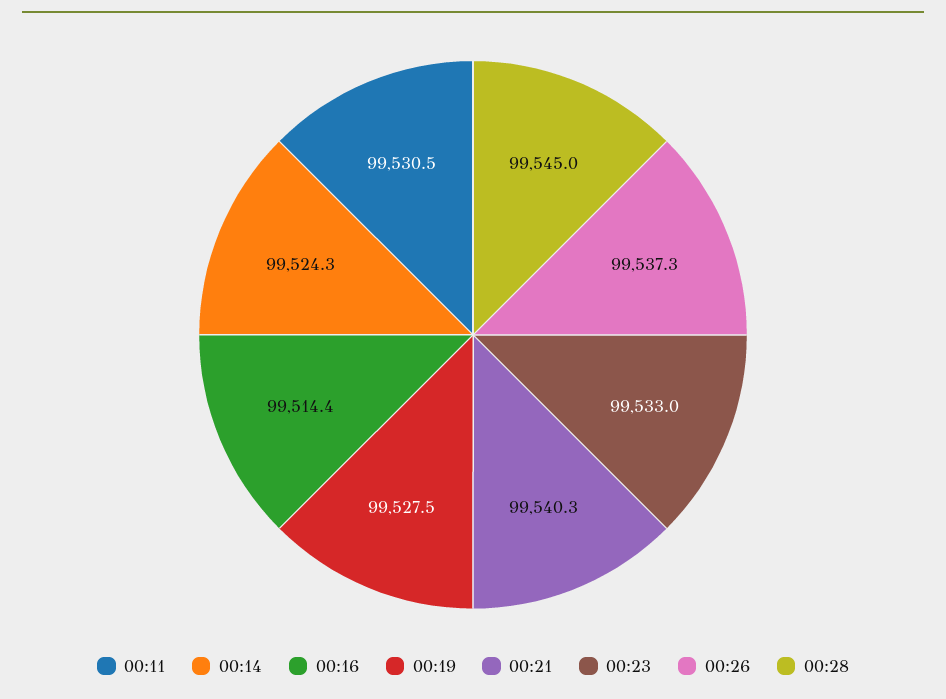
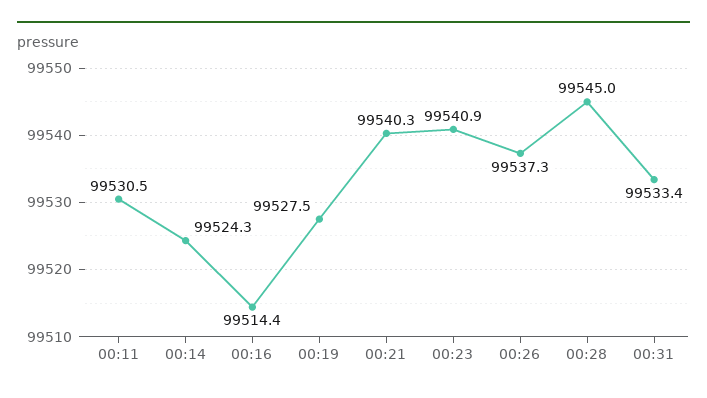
00:23: 99533 -> 99540.9
00:31: none -> 99533.4

